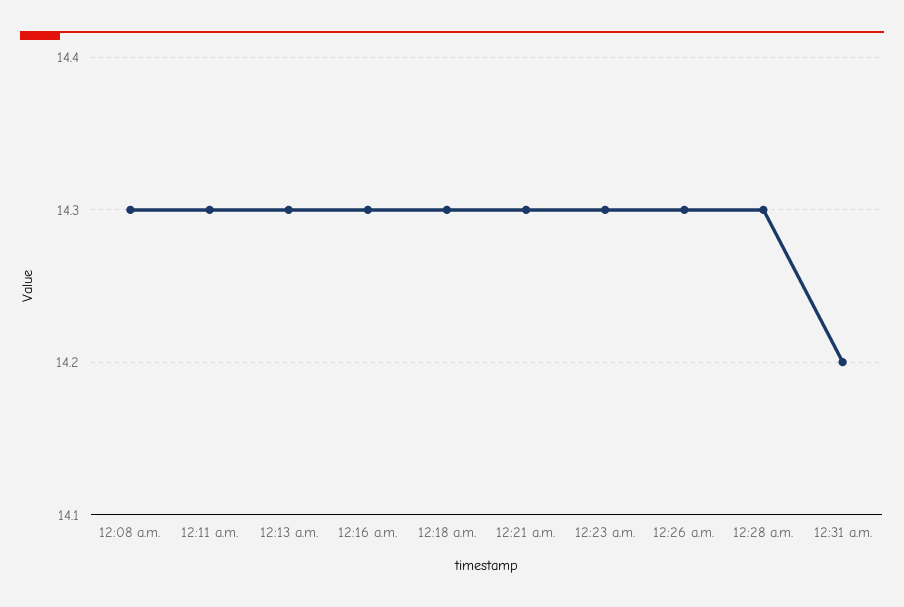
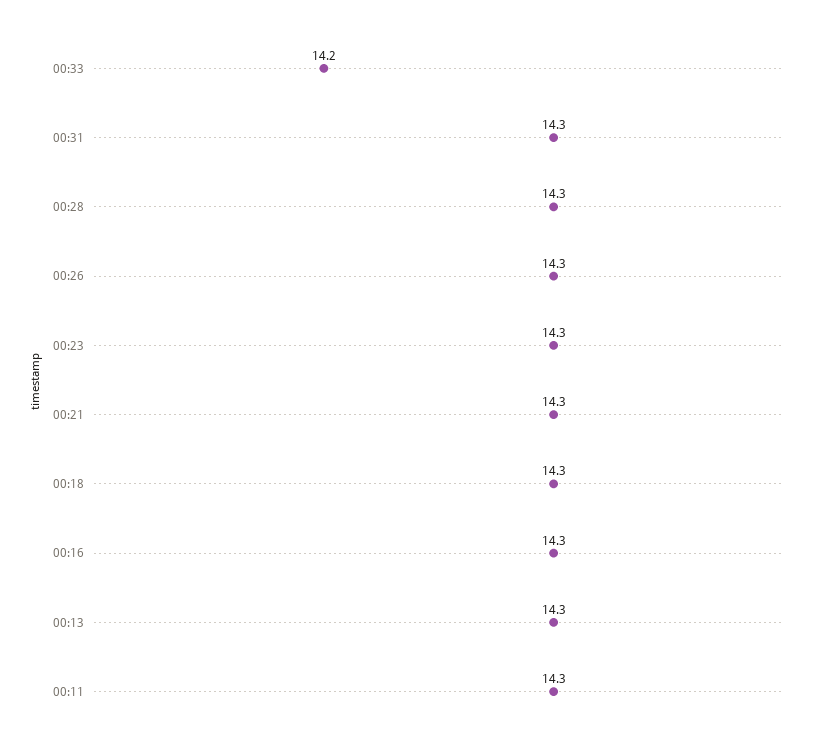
12:08 a.m.: 14.3 -> none
12:31 a.m.: 14.2 -> 14.3
00:33: none -> 14.2

